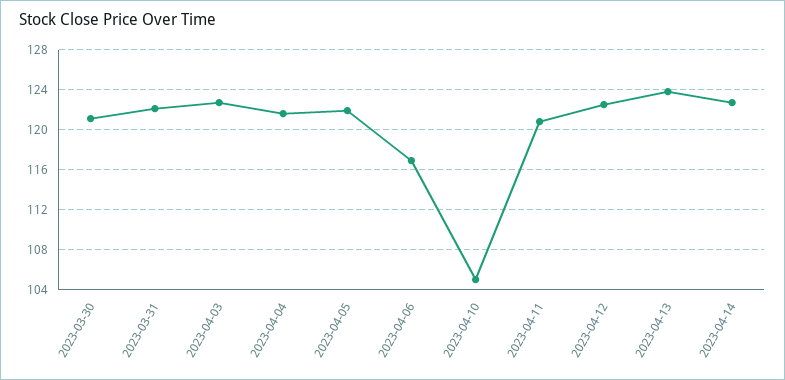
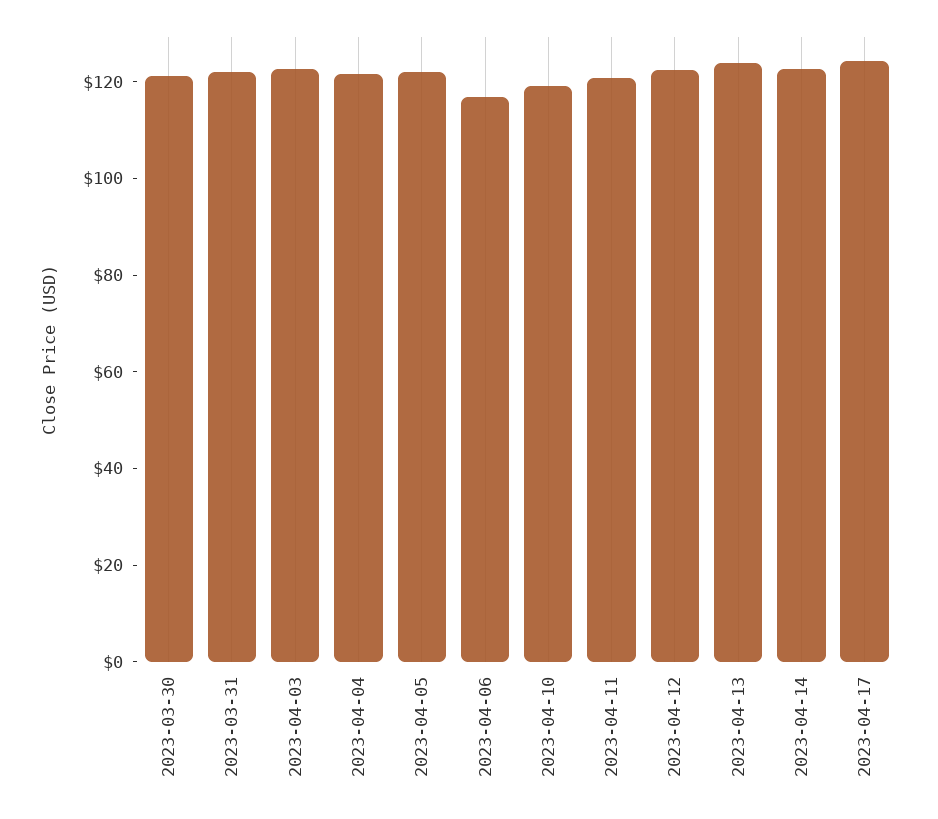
2023-04-10: 105 -> 120
2023-04-17: none -> 125

